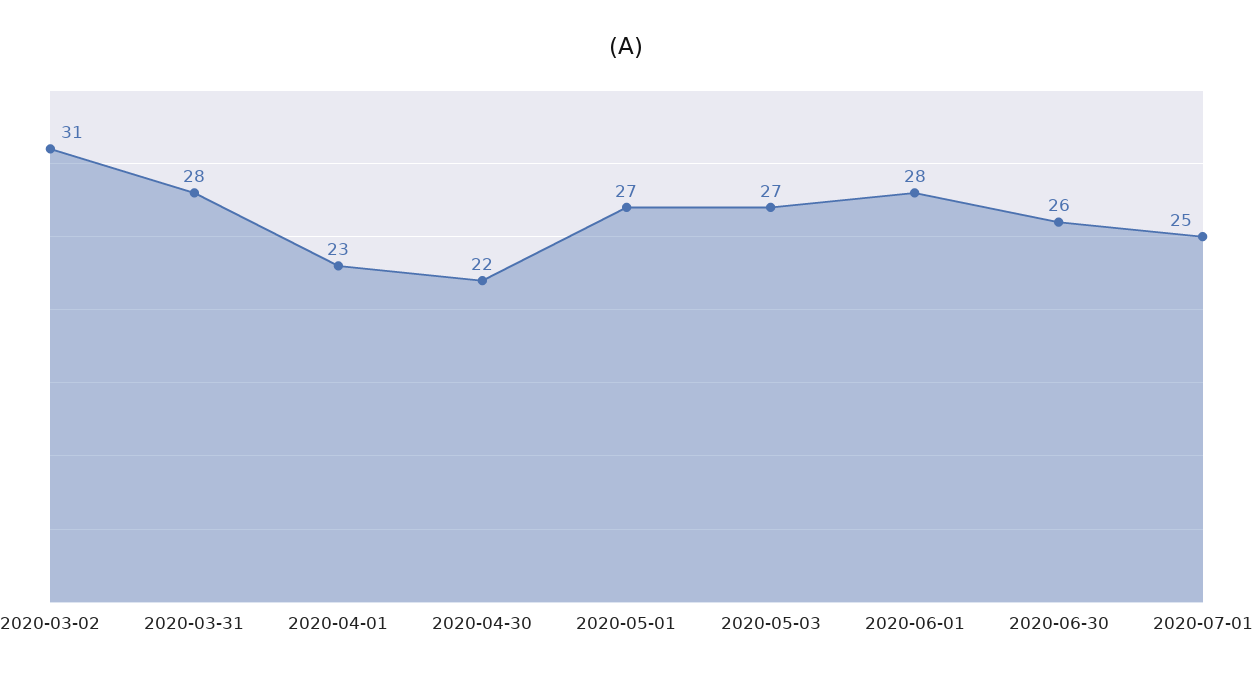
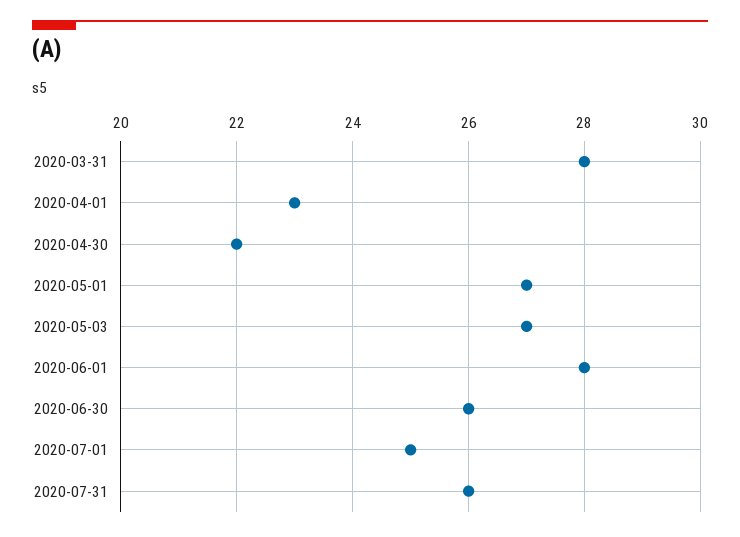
2020-03-02: 31 -> none
2020-07-31: none -> 26

